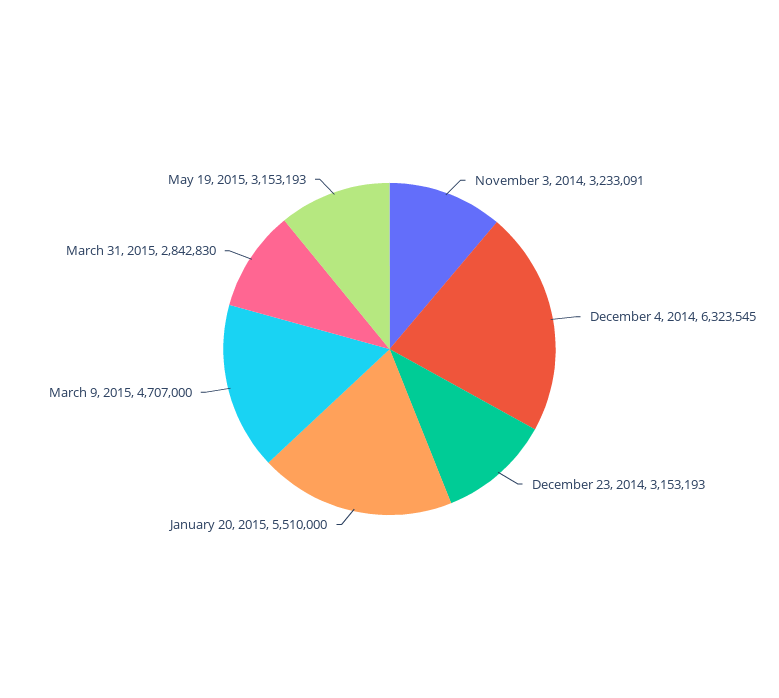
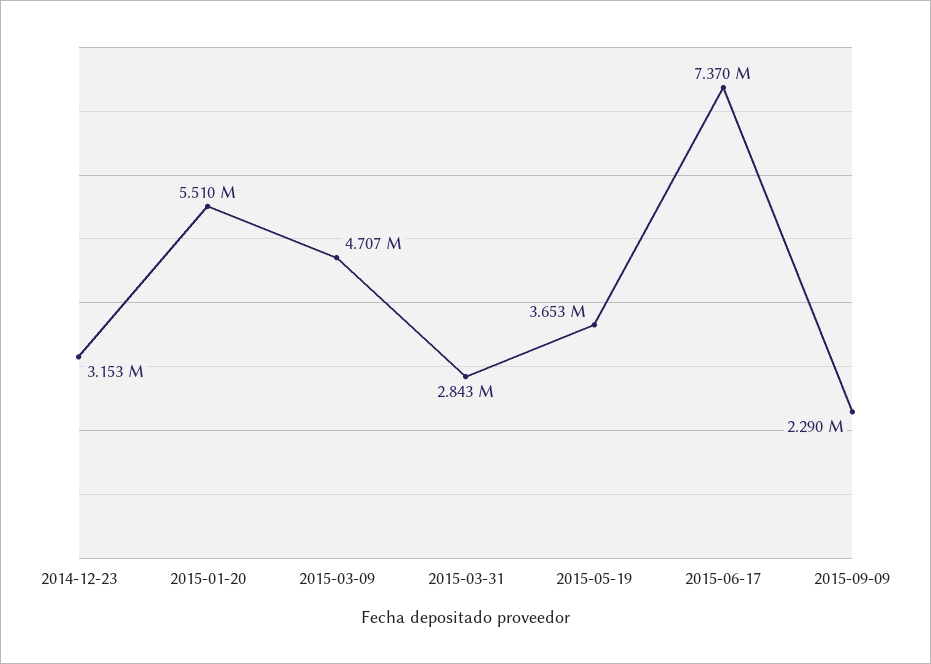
November 3, 2014: 3233091 -> none
December 4, 2014: 6323545 -> none
May 19, 2015: 3153193 -> 3653000
2015-06-17: none -> 7370000
2015-09-09: none -> 2290000

